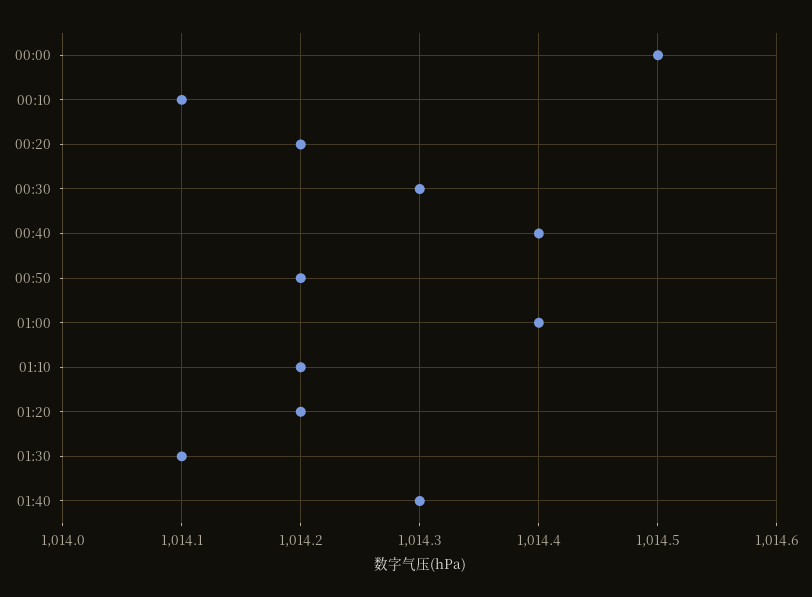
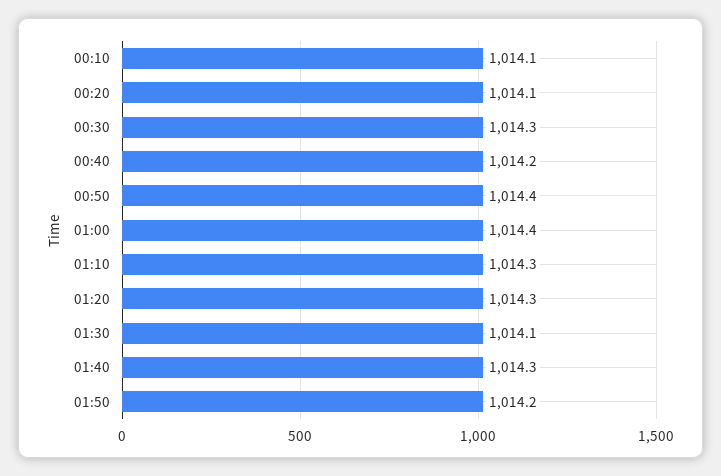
00:00: 1014.5 -> none
00:20: 1014.2 -> 1014.1
00:40: 1014.4 -> 1014.2
00:50: 1014.2 -> 1014.4
01:10: 1014.2 -> 1014.3
01:20: 1014.2 -> 1014.3
01:50: none -> 1014.2

